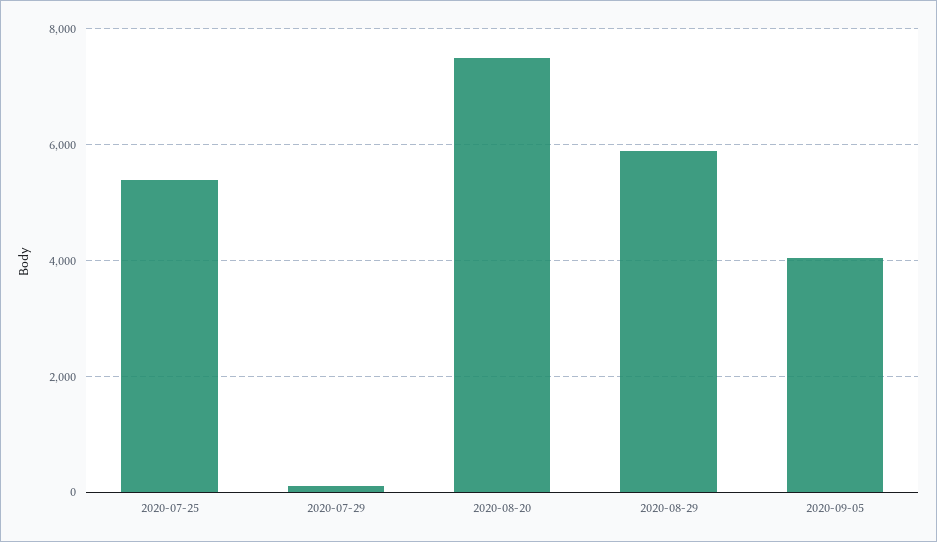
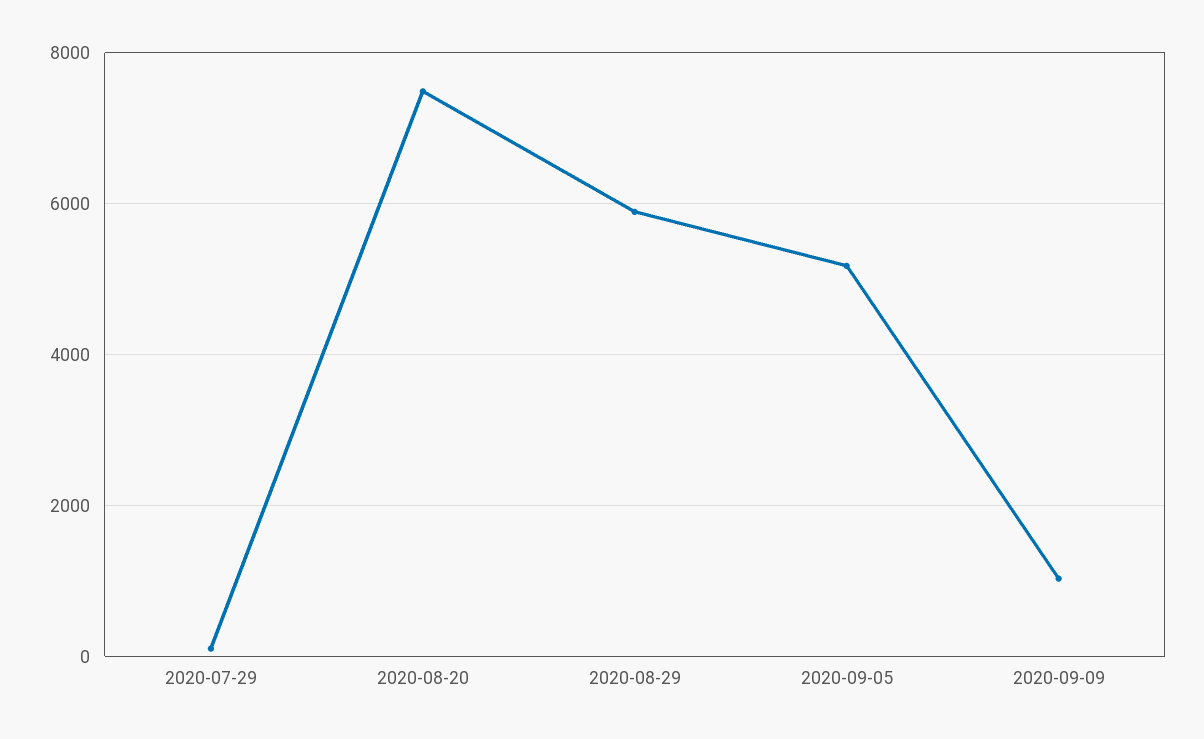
2020-07-25: 5400 -> none
2020-09-05: 4000 -> 5200
2020-09-09: none -> 1000

